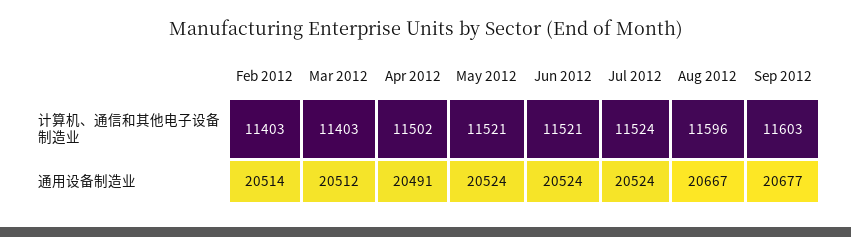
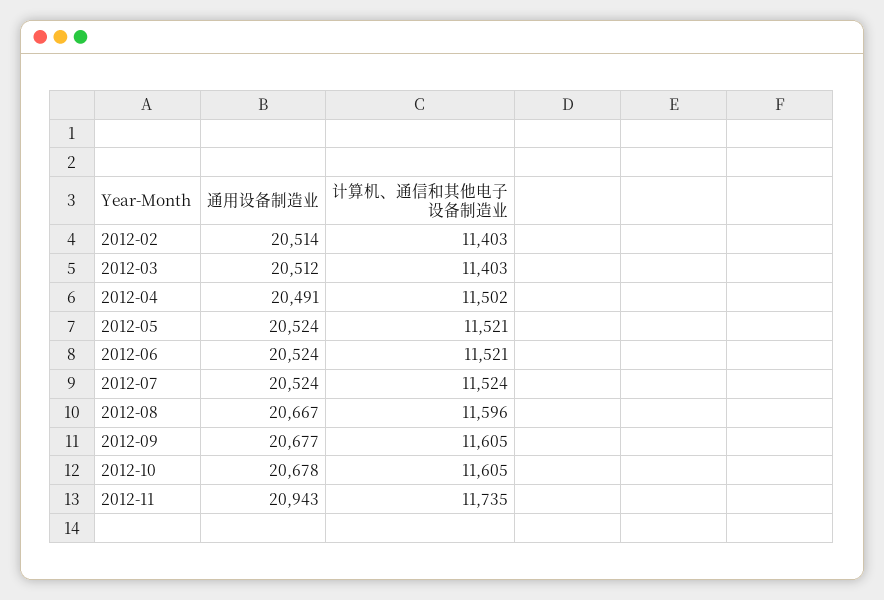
Sep 2012, 计算机、通信和其他电子设备制造业: 11603 -> 11605
2012-10, 通用设备制造业: none -> 20678
2012-10, 计算机、通信和其他电子设备制造业: none -> 11605
2012-11, 通用设备制造业: none -> 20943
2012-11, 计算机、通信和其他电子设备制造业: none -> 11735

